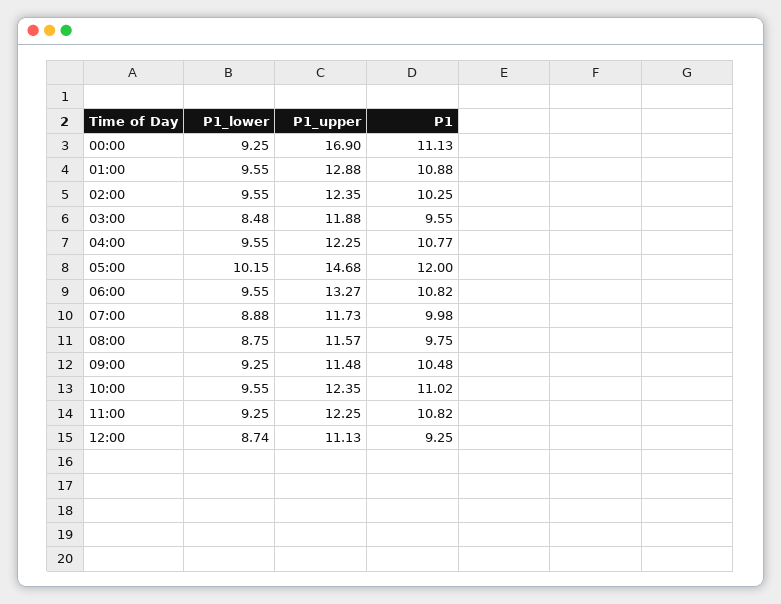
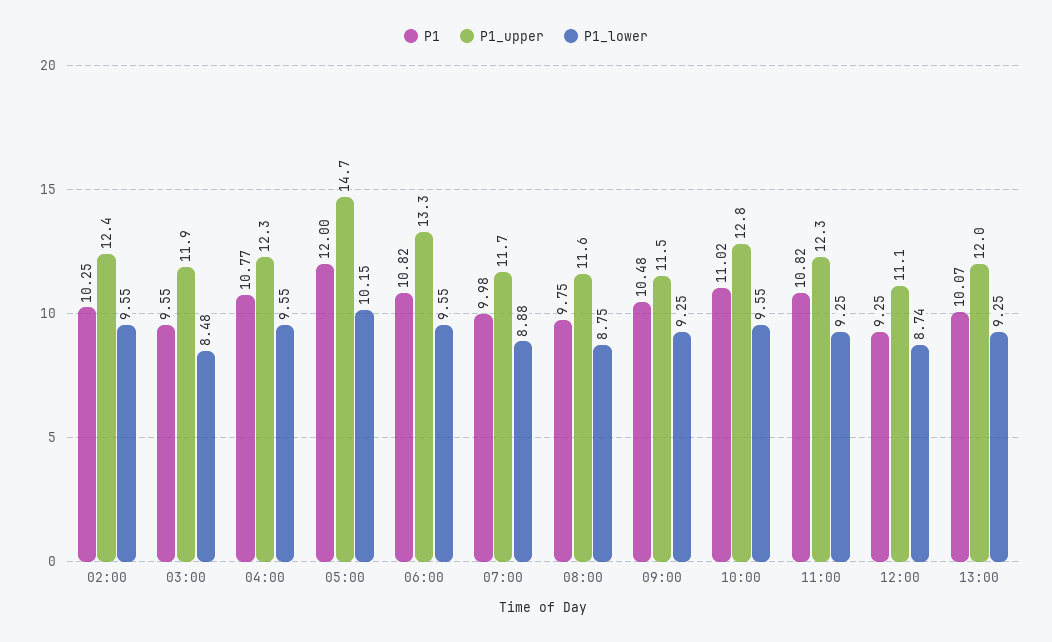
P1_lower, 00:00: 9.25 -> none
P1_upper, 00:00: 16.9 -> none
P1, 00:00: 11.13 -> none
P1_lower, 01:00: 9.55 -> none
P1_upper, 01:00: 12.88 -> none
P1, 01:00: 10.88 -> none
P1_upper, 10:00: 12.35 -> 12.8
P1, 13:00: none -> 10.07
P1_upper, 13:00: none -> 12
P1_lower, 13:00: none -> 9.25

